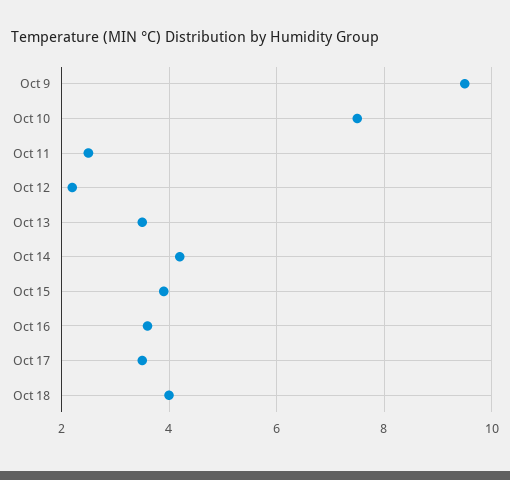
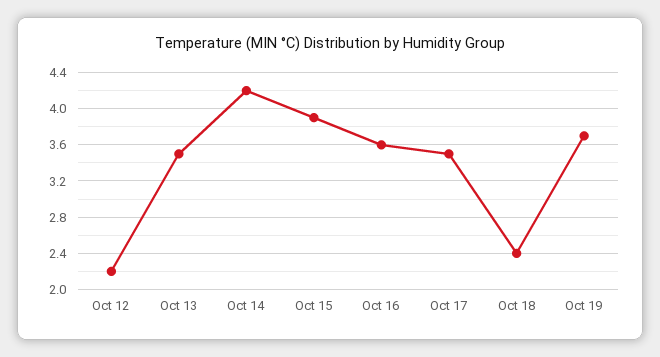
Oct 9: 9.5 -> none
Oct 10: 7.5 -> none
Oct 11: 2.5 -> none
Oct 18: 4 -> 2.4
Oct 19: none -> 3.7

